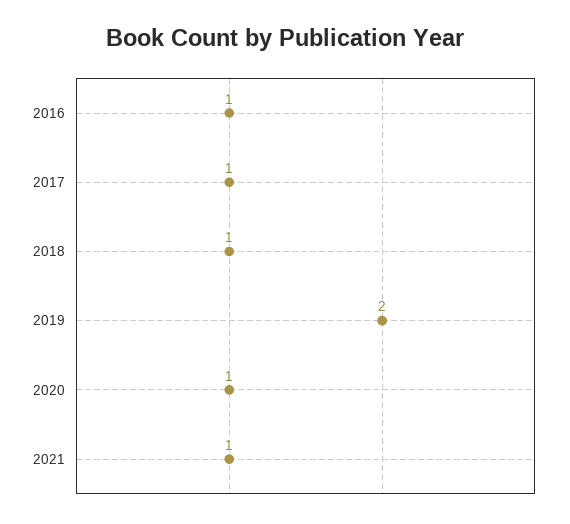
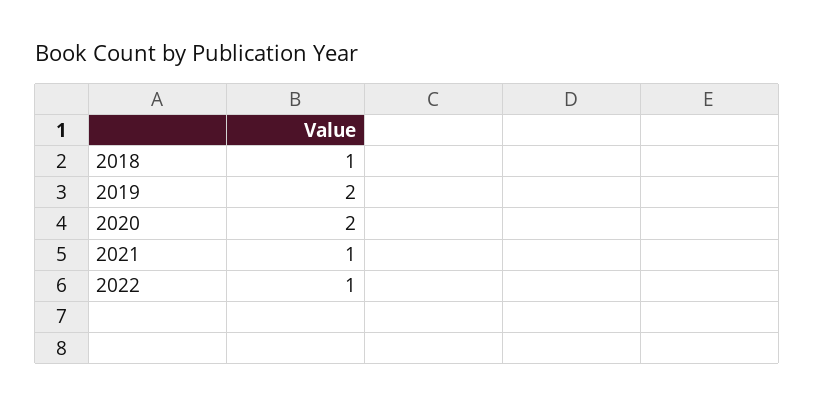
2016: 1 -> none
2017: 1 -> none
2020: 1 -> 2
2022: none -> 1

